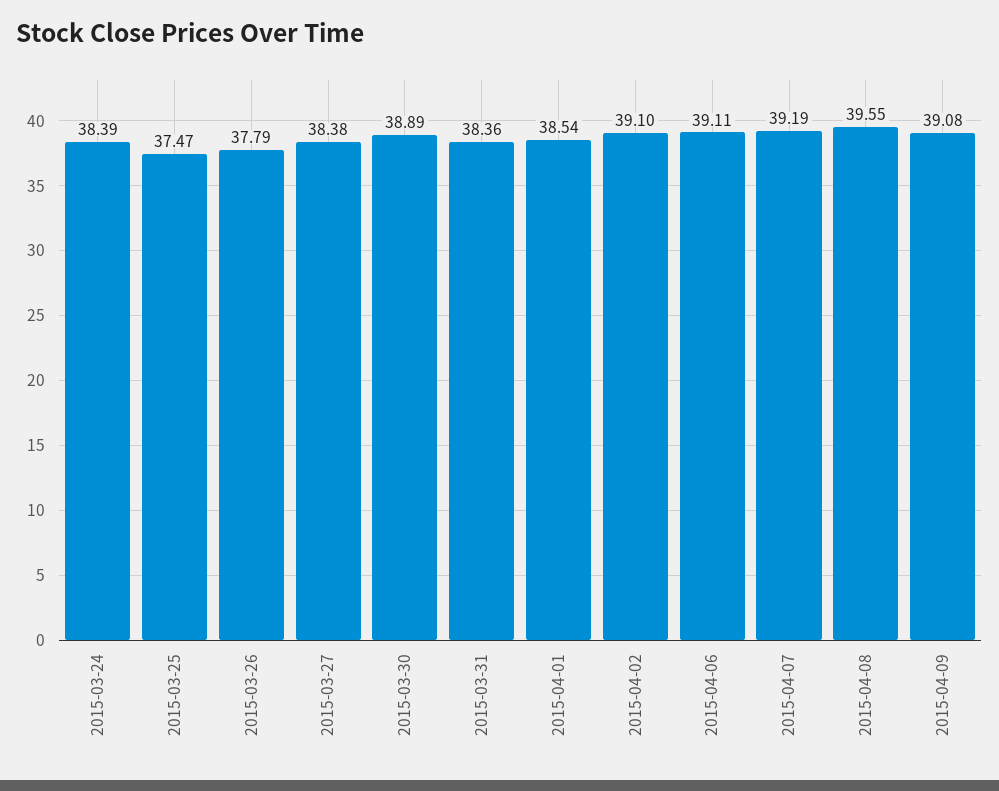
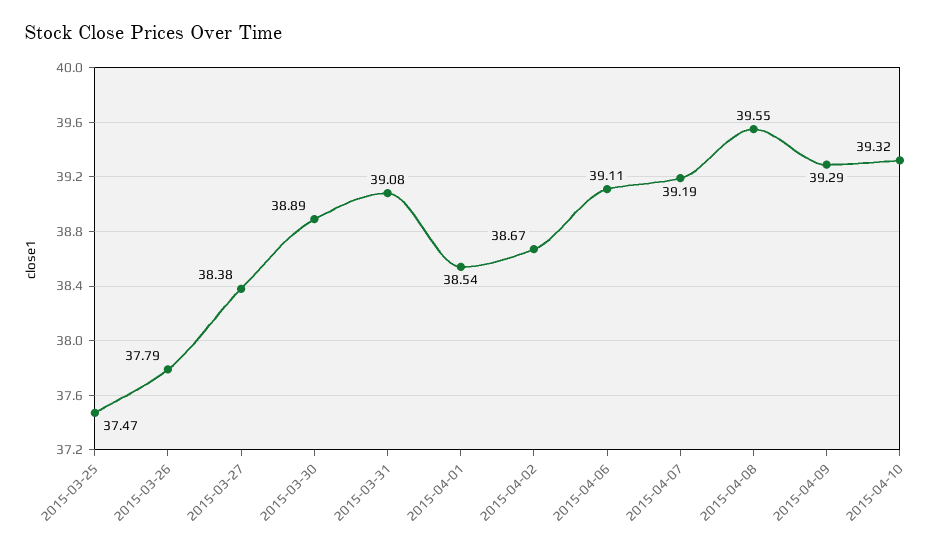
2015-03-24: 38.39 -> none
2015-03-31: 38.36 -> 39.08
2015-04-02: 39.1 -> 38.67
2015-04-09: 39.08 -> 39.29
2015-04-10: none -> 39.32

